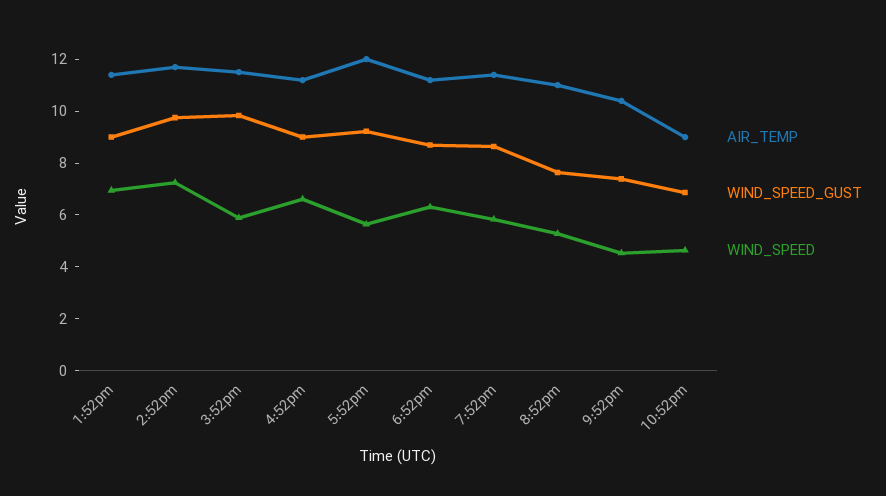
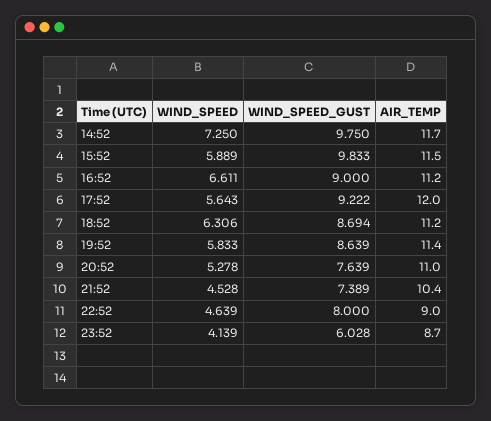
AIR_TEMP, 1:52pm: 11.5 -> none
WIND_SPEED_GUST, 1:52pm: 9 -> none
WIND_SPEED, 1:52pm: 7 -> none
WIND_SPEED_GUST, 10:52pm: 7 -> 8
WIND_SPEED, 23:52: none -> 4.139
WIND_SPEED_GUST, 23:52: none -> 6.028
AIR_TEMP, 23:52: none -> 8.7

